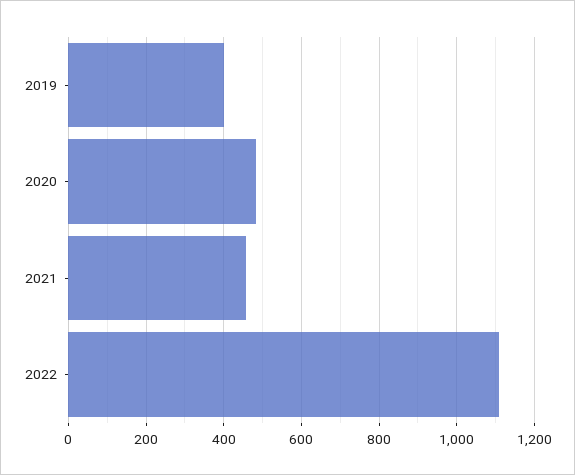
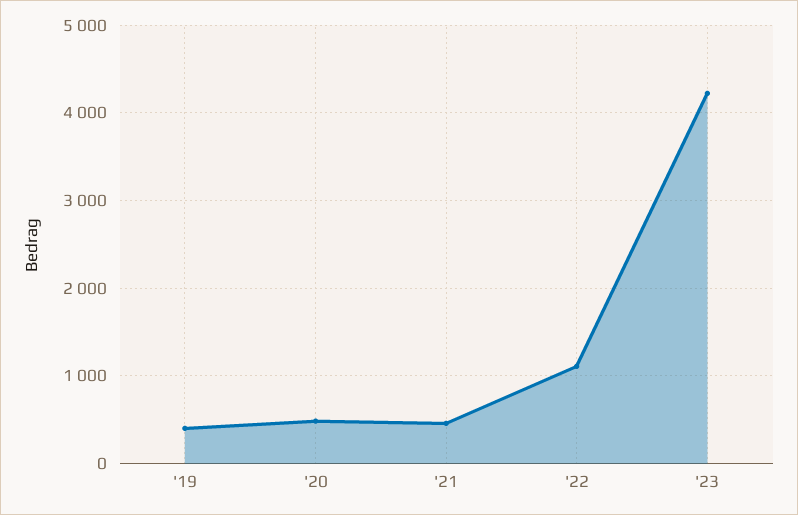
'23: none -> 4200

